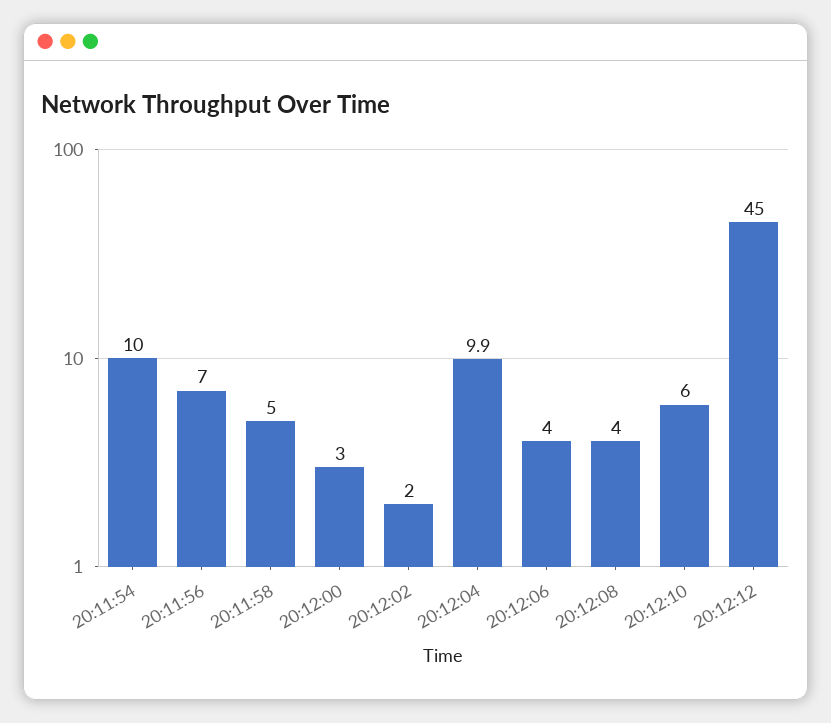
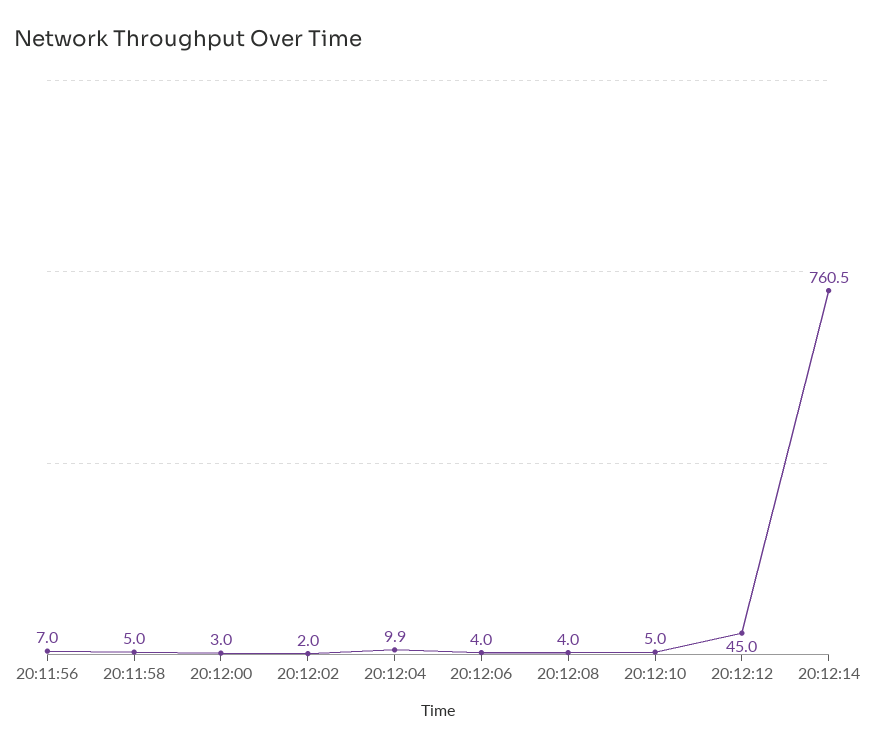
20:11:54: 10 -> none
20:12:10: 6 -> 5
20:12:14: none -> 760.5

